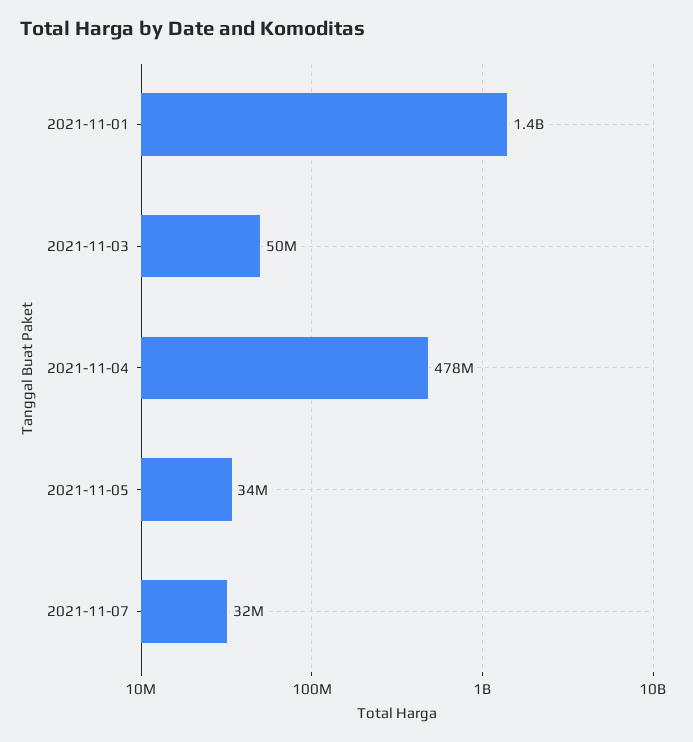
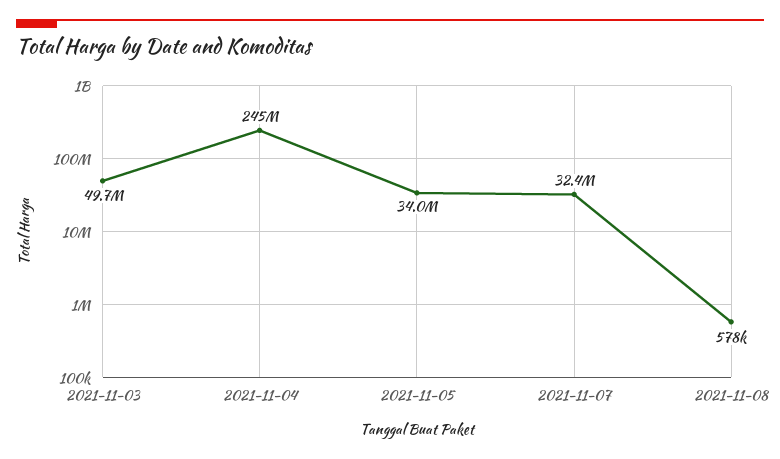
2021-11-01: 1400000000 -> none
2021-11-04: 478000000 -> 245000000
2021-11-08: none -> 578000

